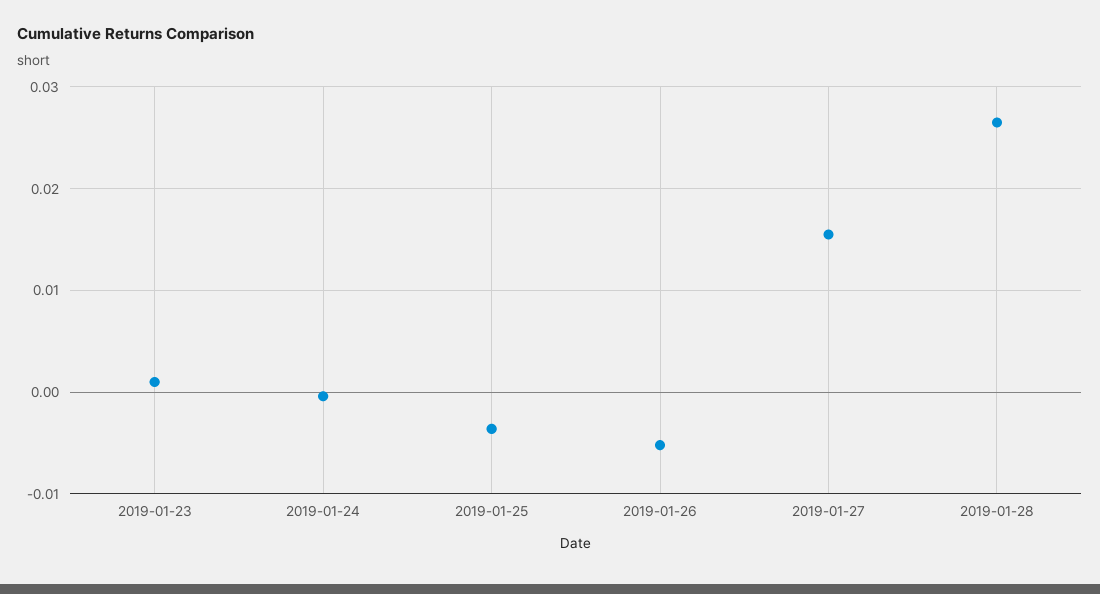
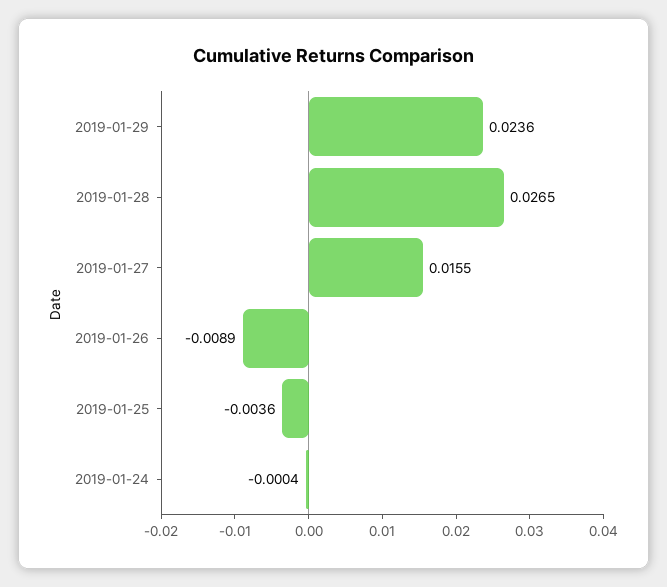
2019-01-23: 0.001 -> none
2019-01-26: -0.005 -> -0.0089
2019-01-29: none -> 0.0236

